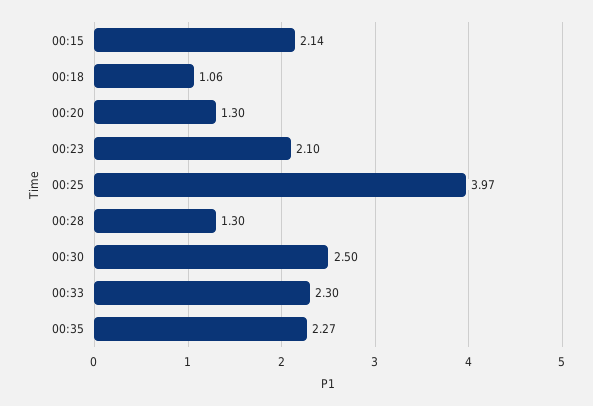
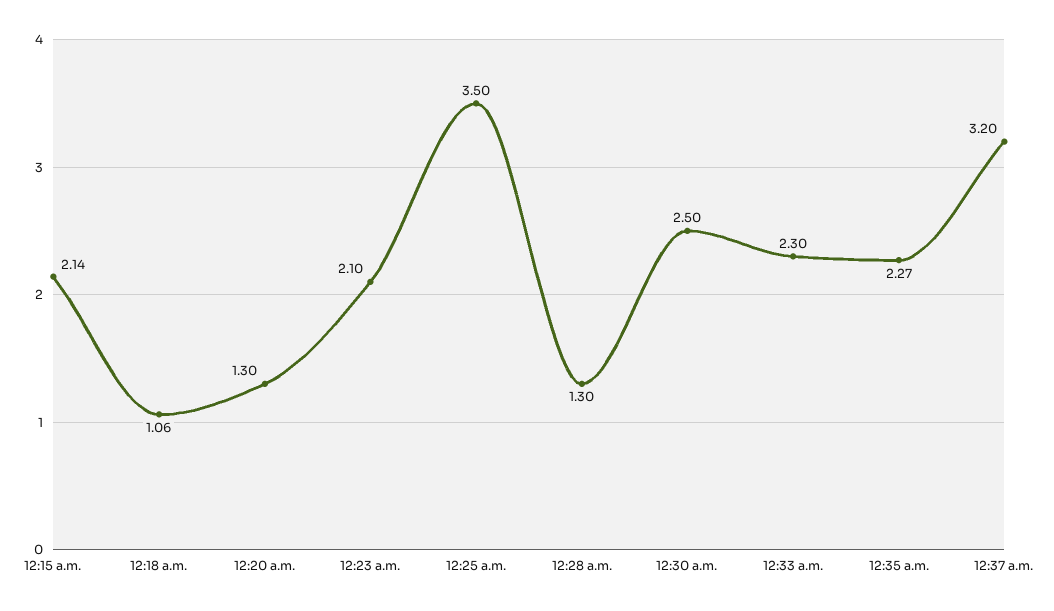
00:25: 3.97 -> 3.5
12:37 a.m.: none -> 3.2

